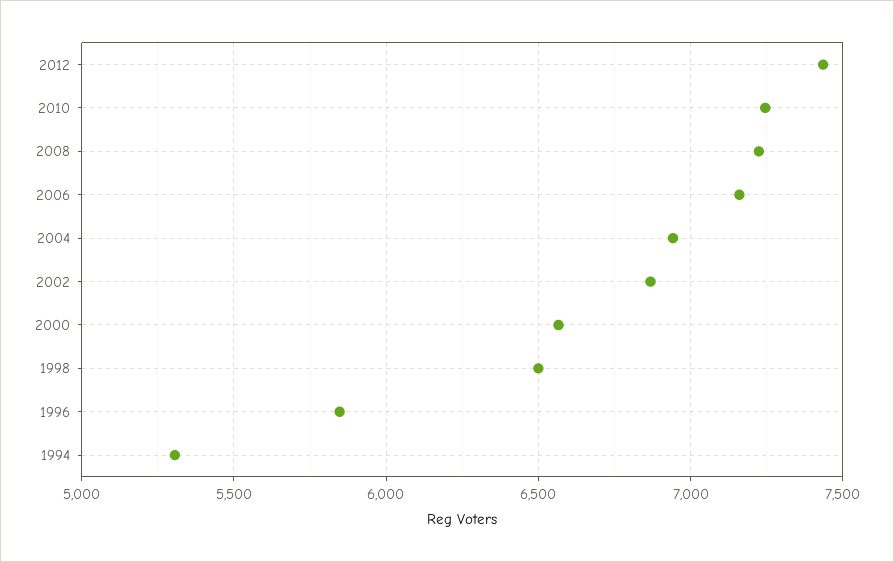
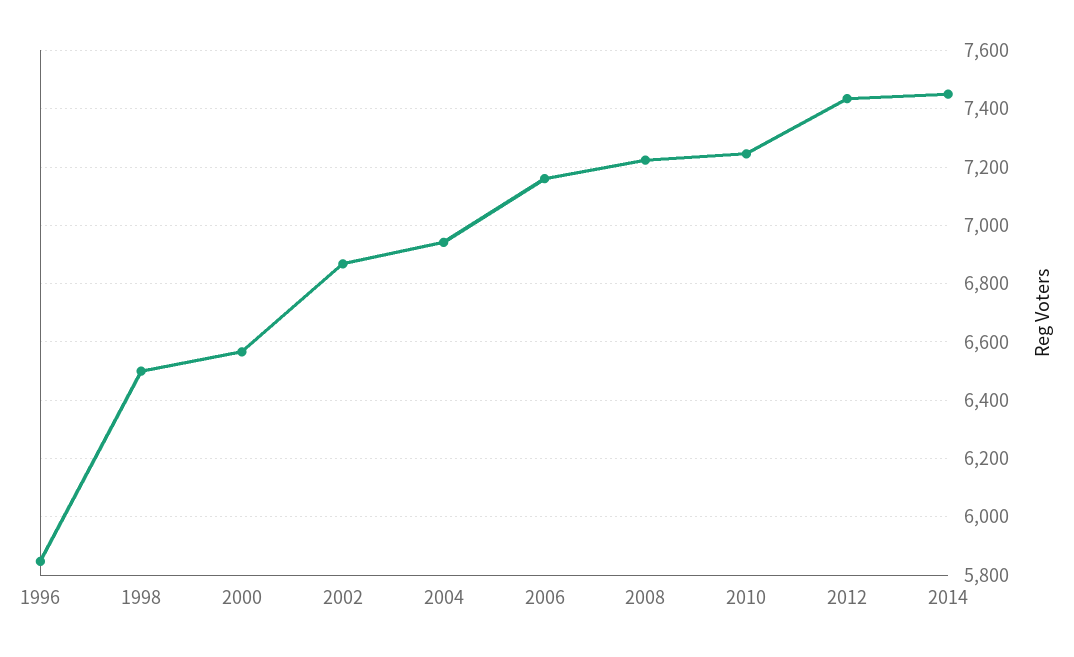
1994: 5300 -> none
2014: none -> 7450

